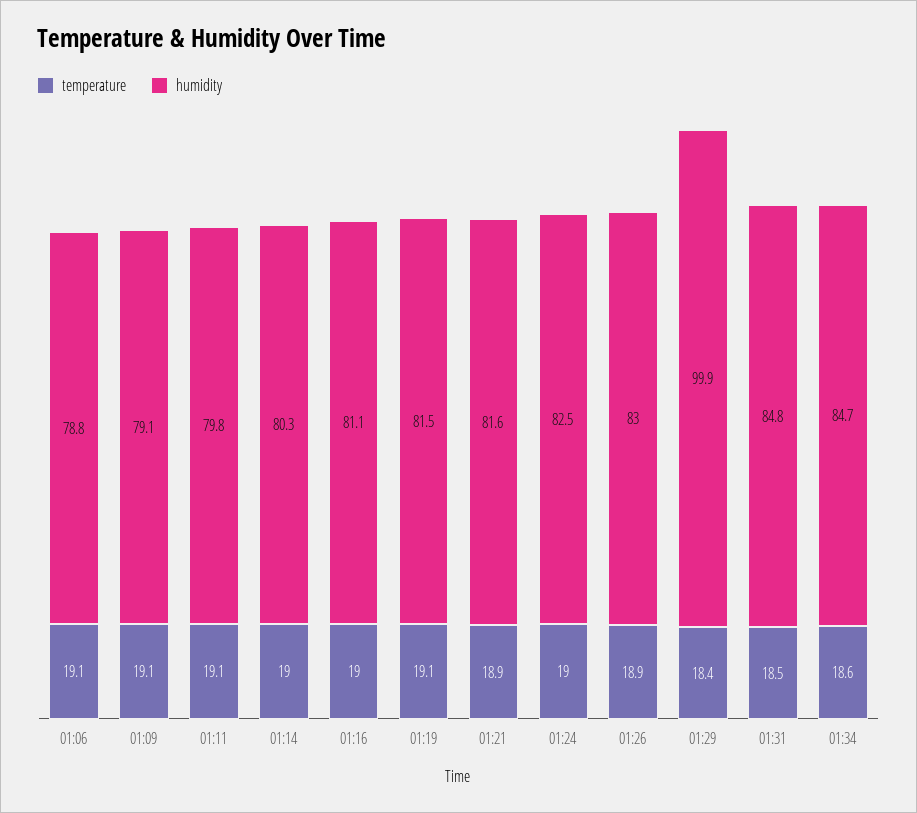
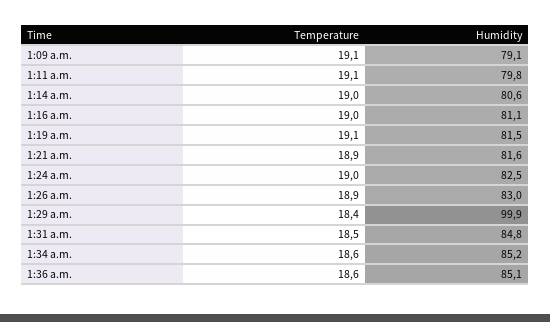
temperature, 01:06: 19.1 -> none
humidity, 01:06: 78.8 -> none
humidity, 01:14: 80.3 -> 80.6
humidity, 01:34: 84.7 -> 85.2
temperature, 1:36 a.m.: none -> 18.6
humidity, 1:36 a.m.: none -> 85.1

